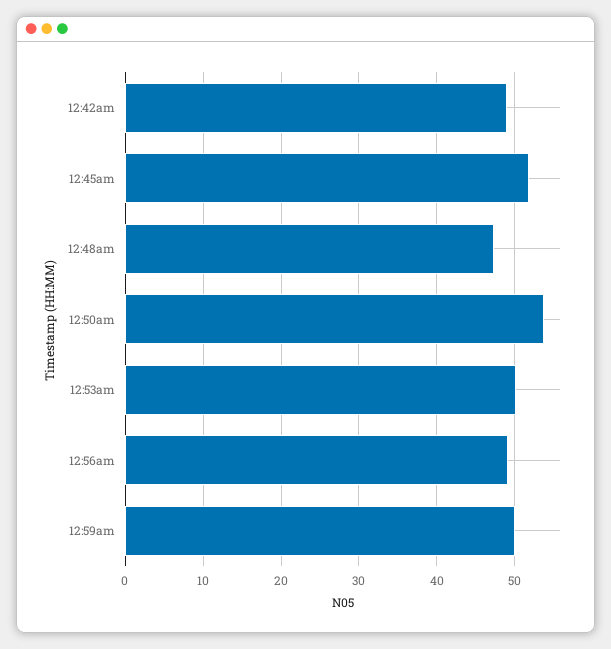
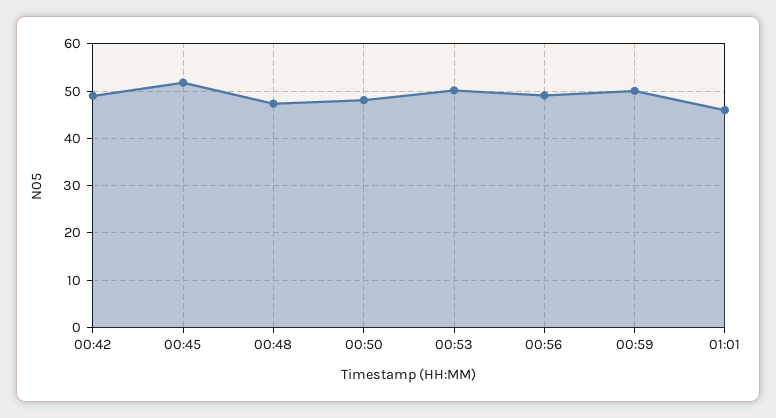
12:50am: 54 -> 48
01:01: none -> 46

